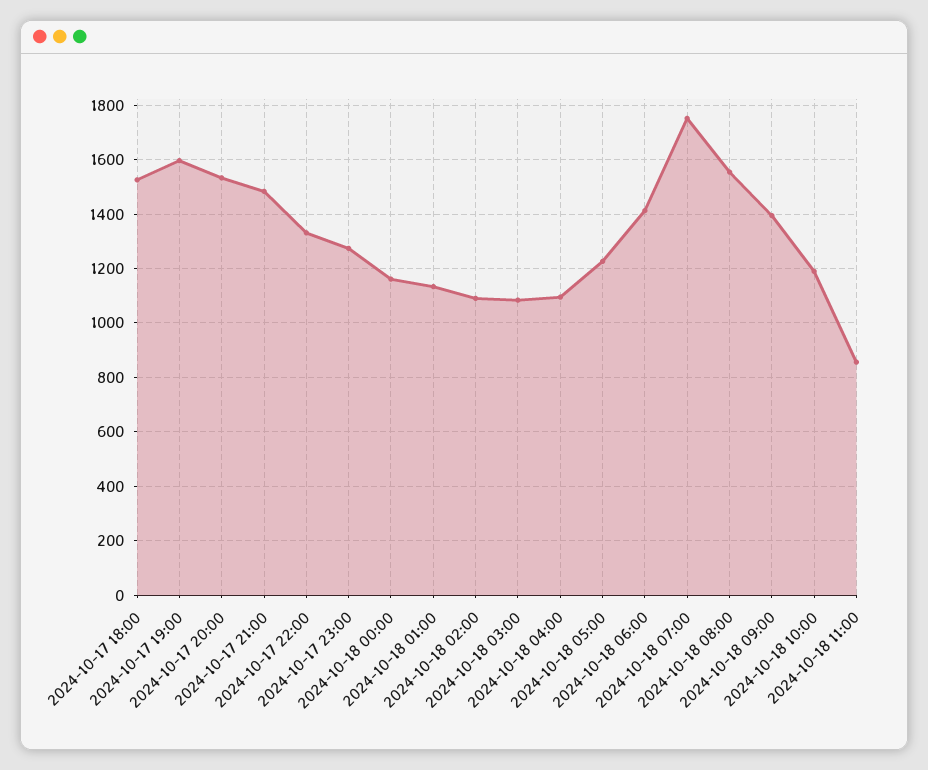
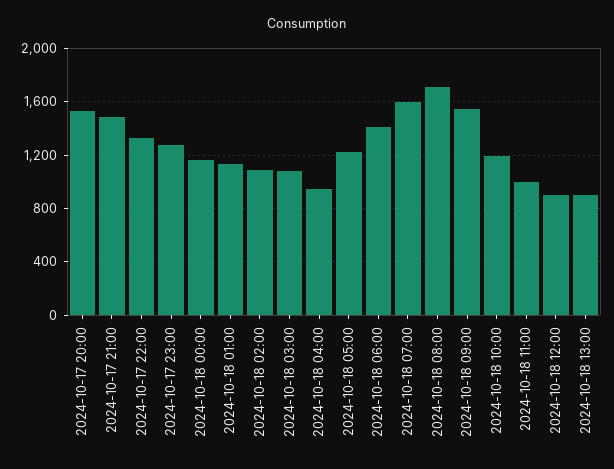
2024-10-17 18:00: 1525 -> none
2024-10-17 19:00: 1600 -> none
2024-10-18 04:00: 1100 -> 950
2024-10-18 07:00: 1750 -> 1600
2024-10-18 08:00: 1550 -> 1700
2024-10-18 09:00: 1400 -> 1550
2024-10-18 11:00: 850 -> 1000
2024-10-18 12:00: none -> 900
2024-10-18 13:00: none -> 900

